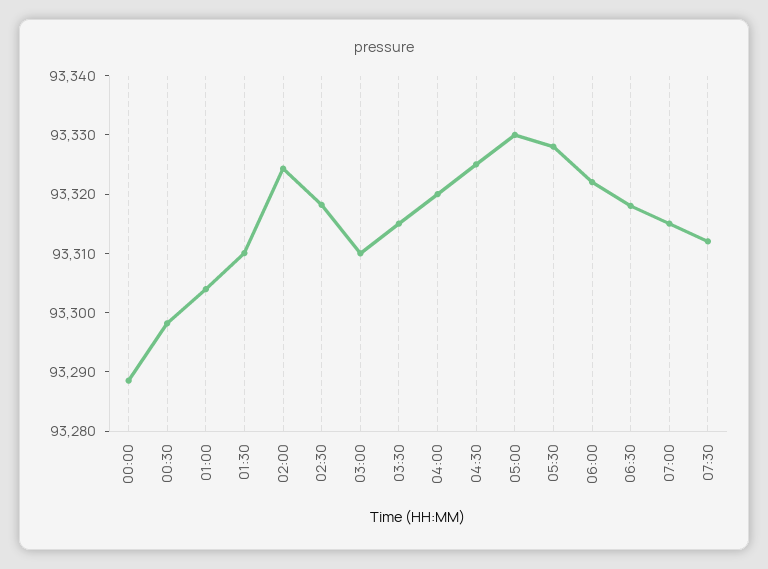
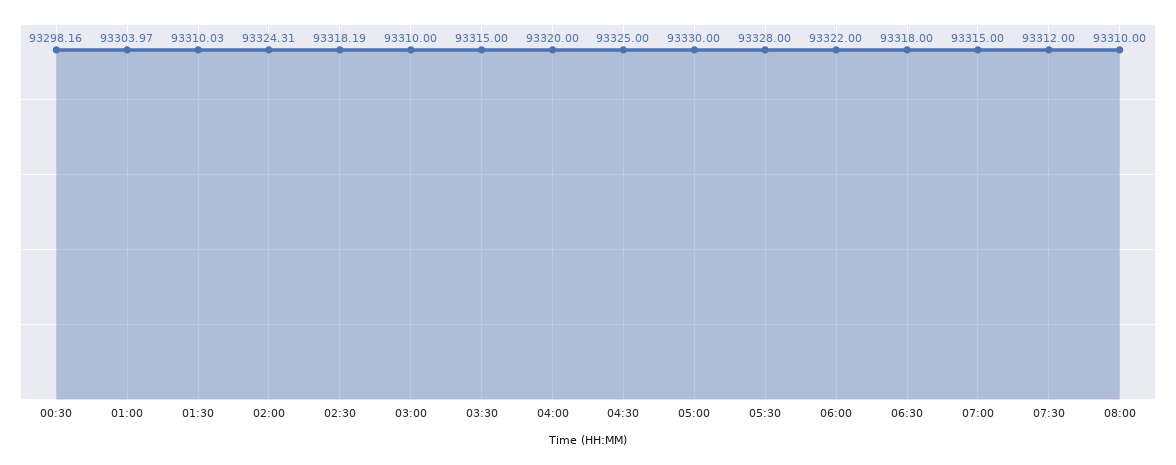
00:00: 93288 -> none
08:00: none -> 93310

